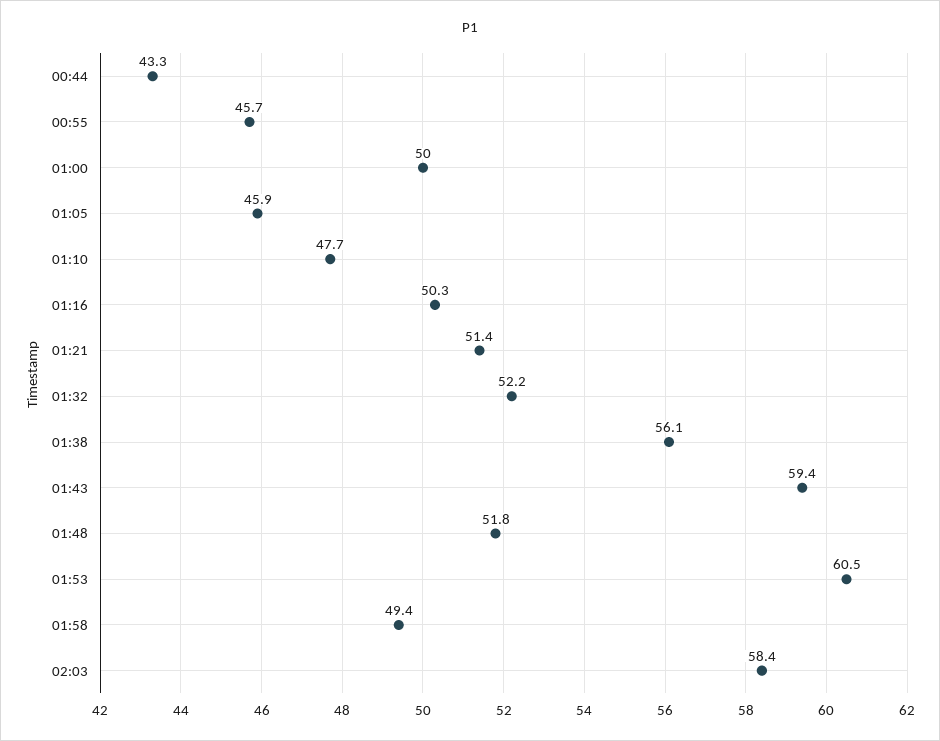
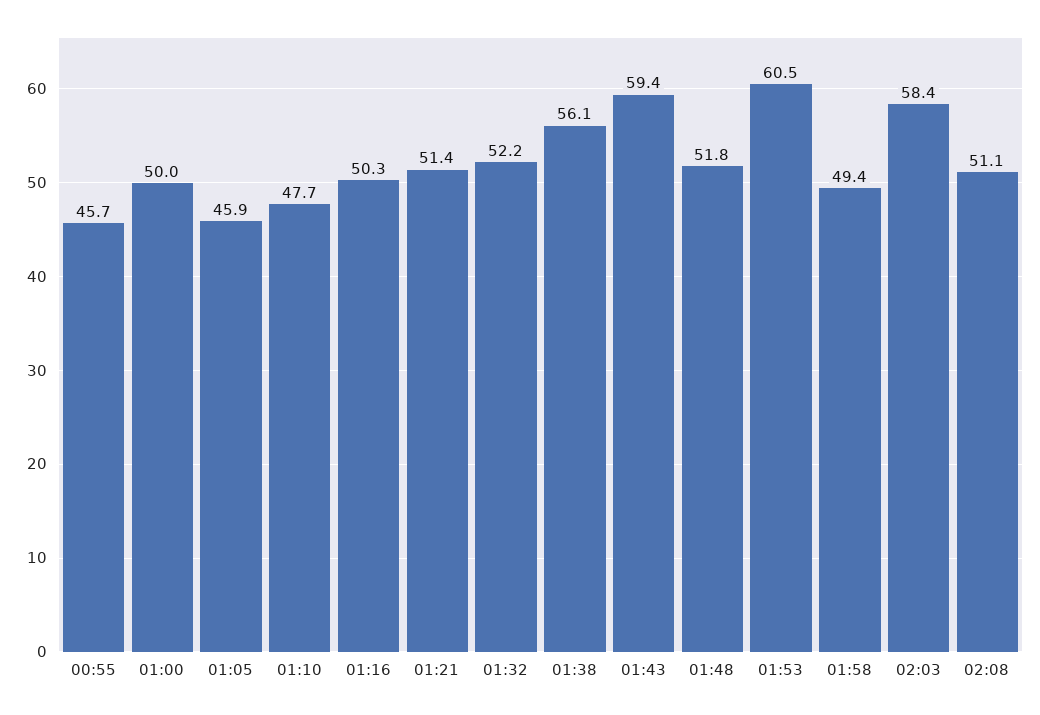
00:44: 43.3 -> none
02:08: none -> 51.1

